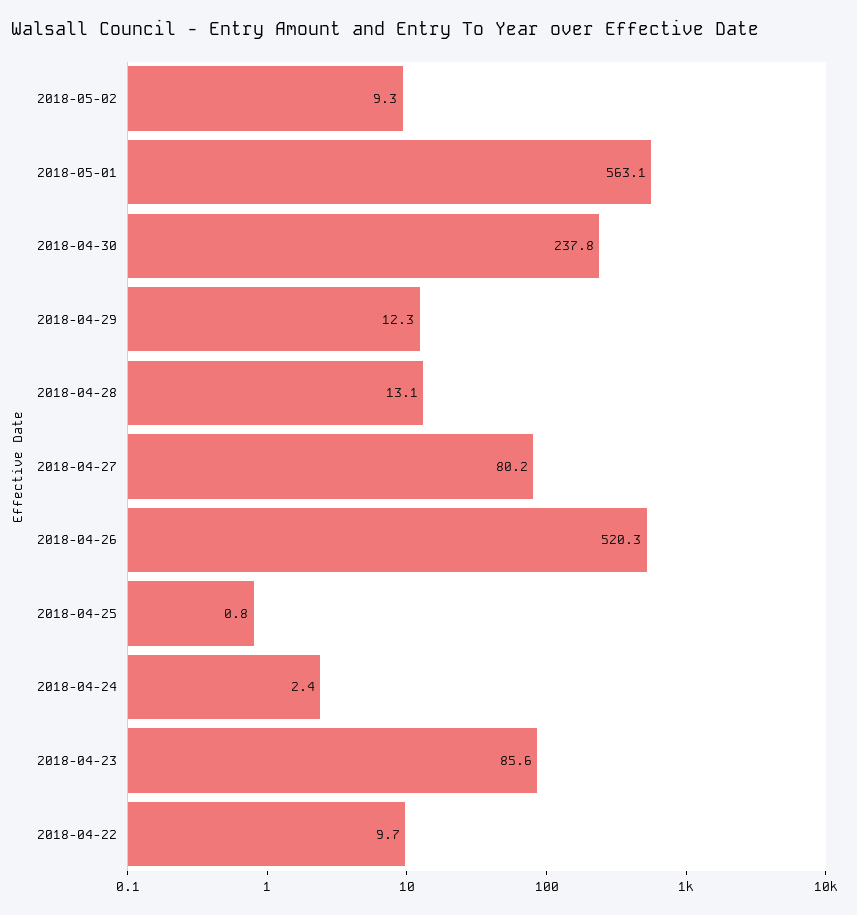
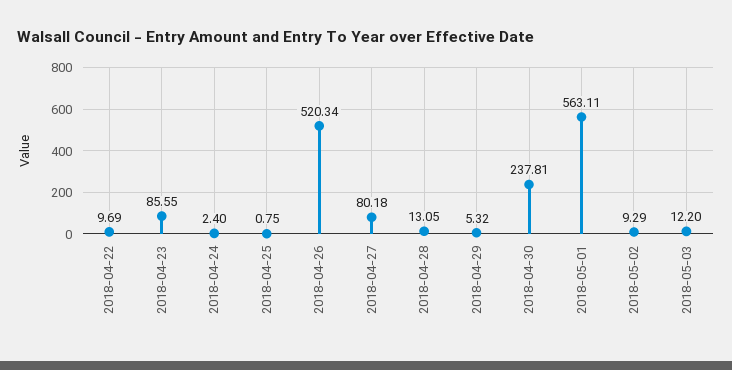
2018-04-29: 12.3 -> 5.32
2018-05-03: none -> 12.2

